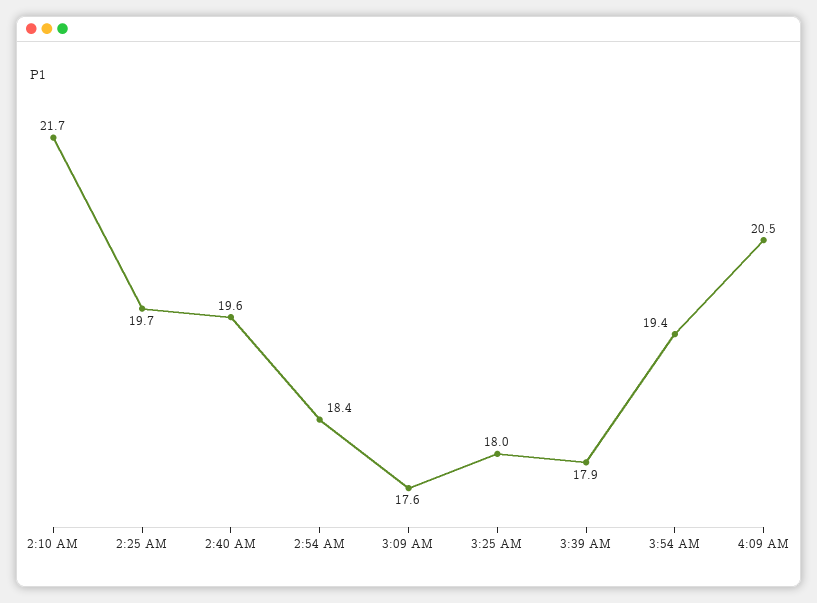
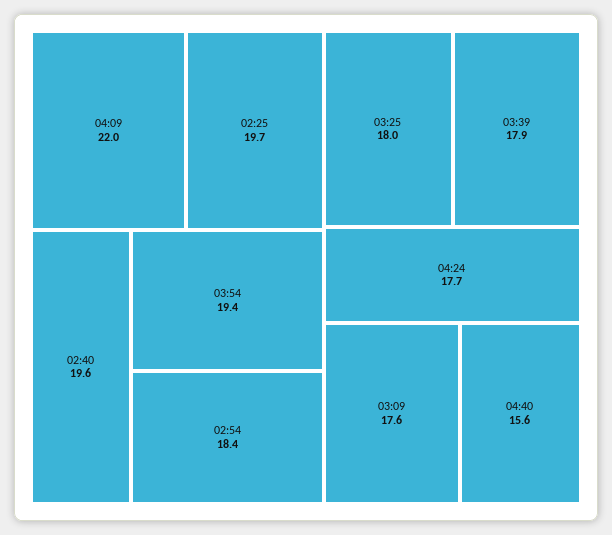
2:10 AM: 21.7 -> none
4:09 AM: 20.5 -> 22
04:24: none -> 17.7
04:40: none -> 15.6

